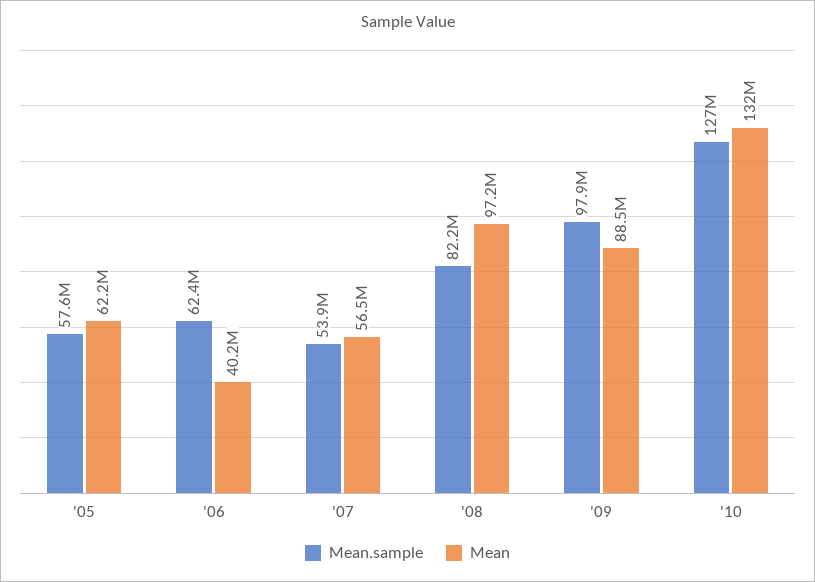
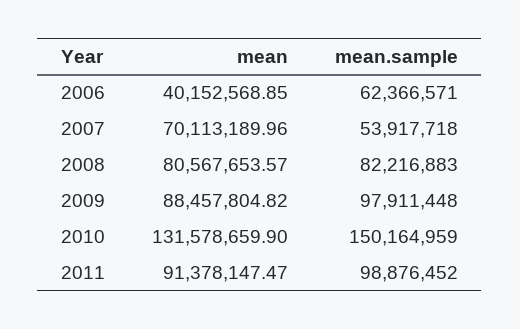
Mean.sample, '05: 57600000 -> none
Mean, '05: 62200000 -> none
Mean, '07: 56500000 -> 70113189.96
Mean, '08: 97200000 -> 80567653.57
Mean.sample, '10: 127000000 -> 150164959
Mean, 2011: none -> 91378147.47
Mean.sample, 2011: none -> 98876452

